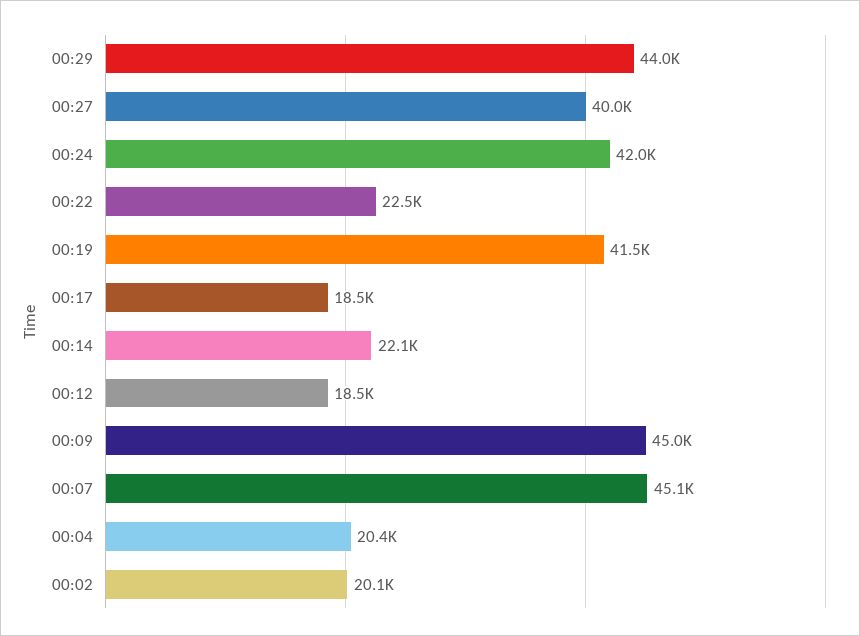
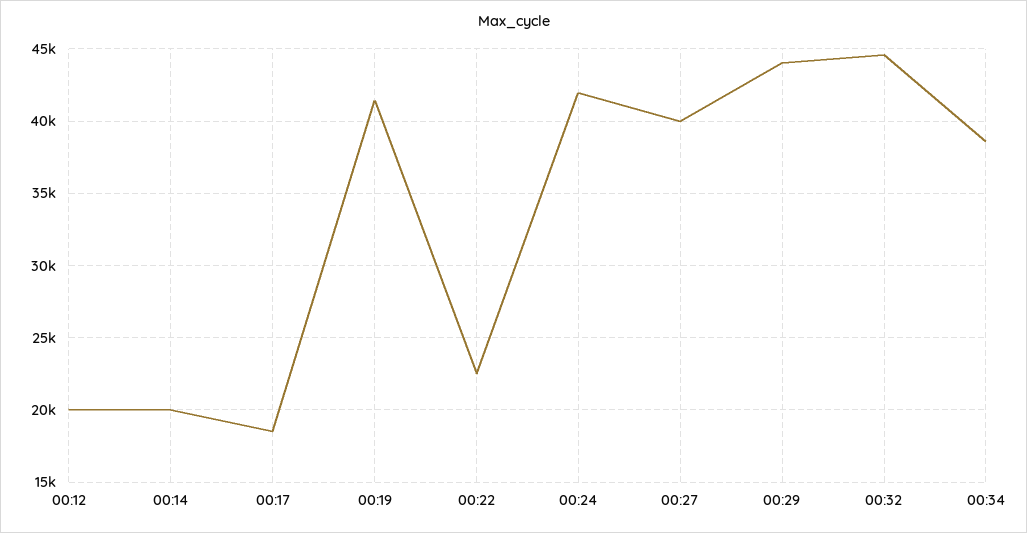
00:14: 22100 -> 20000
00:12: 18500 -> 20000
00:09: 45000 -> none
00:07: 45100 -> none
00:04: 20400 -> none
00:02: 20100 -> none
00:32: none -> 44500
00:34: none -> 38500

